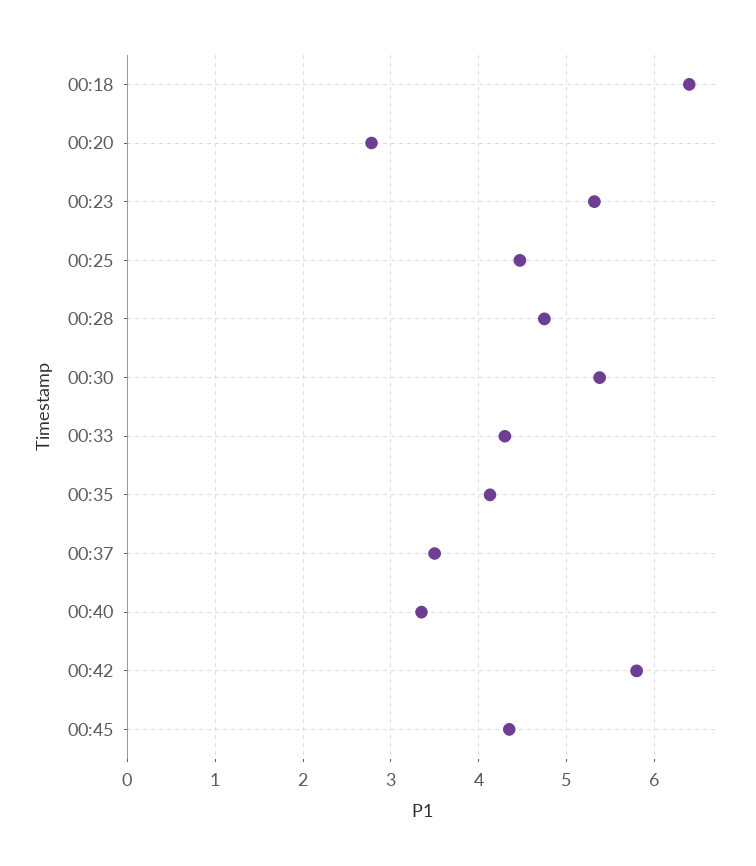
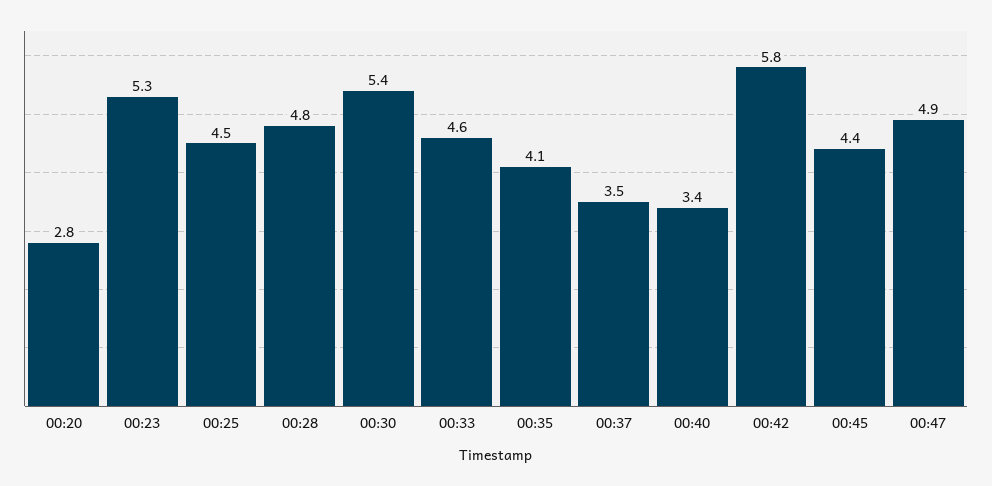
00:18: 6.4 -> none
00:33: 4.3 -> 4.6
00:47: none -> 4.9

